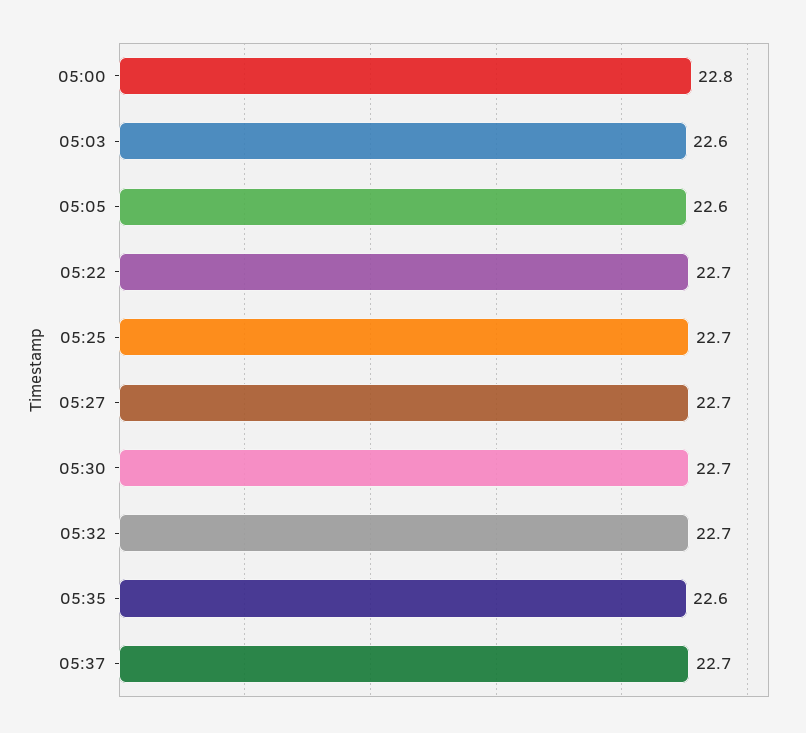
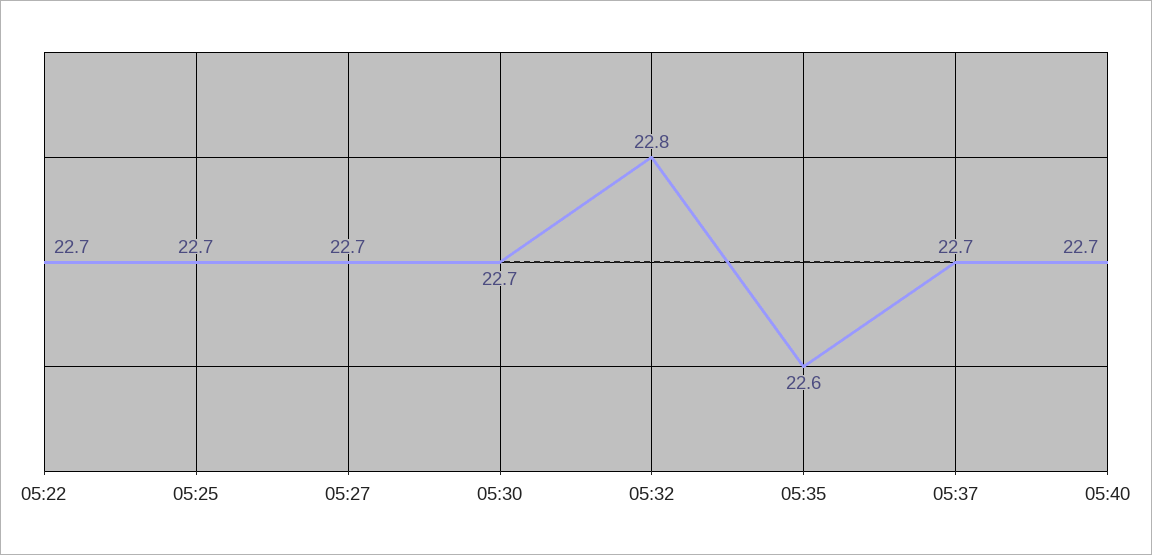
05:00: 22.8 -> none
05:03: 22.6 -> none
05:05: 22.6 -> none
05:32: 22.7 -> 22.8
05:40: none -> 22.7

